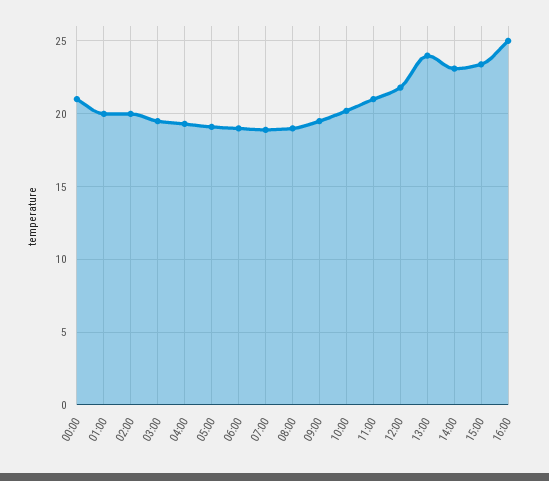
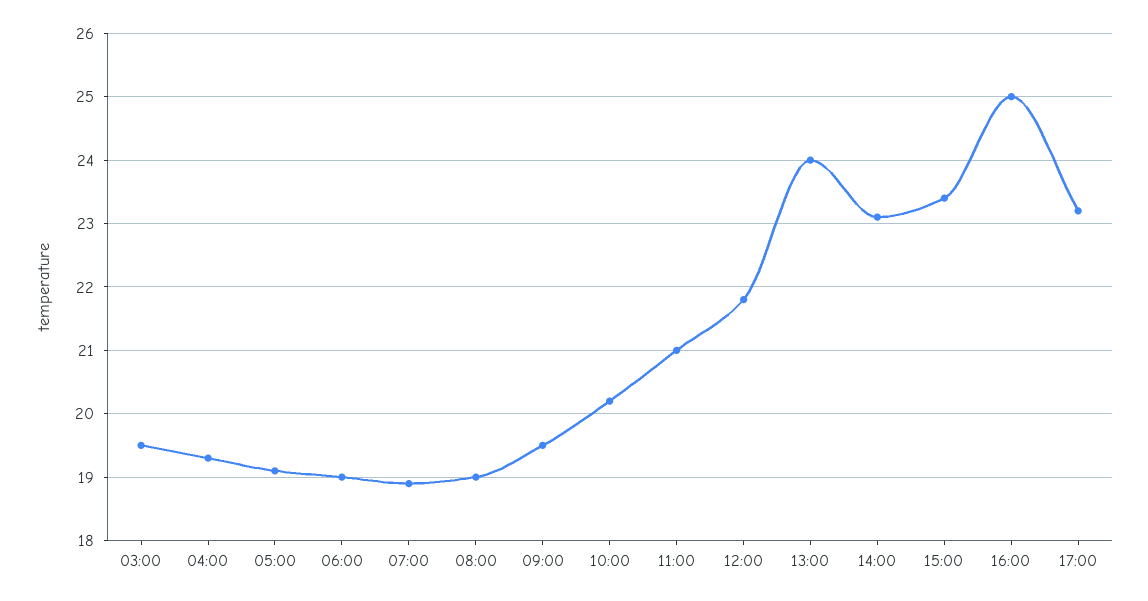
00:00: 21 -> none
01:00: 20 -> none
02:00: 20 -> none
17:00: none -> 23.2

